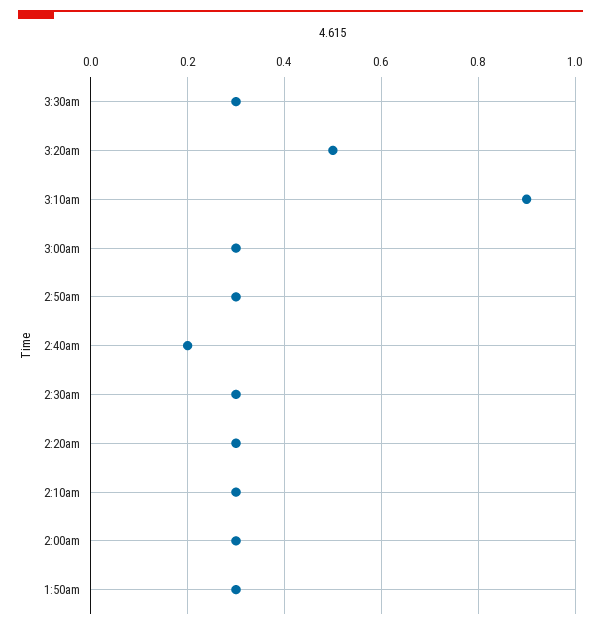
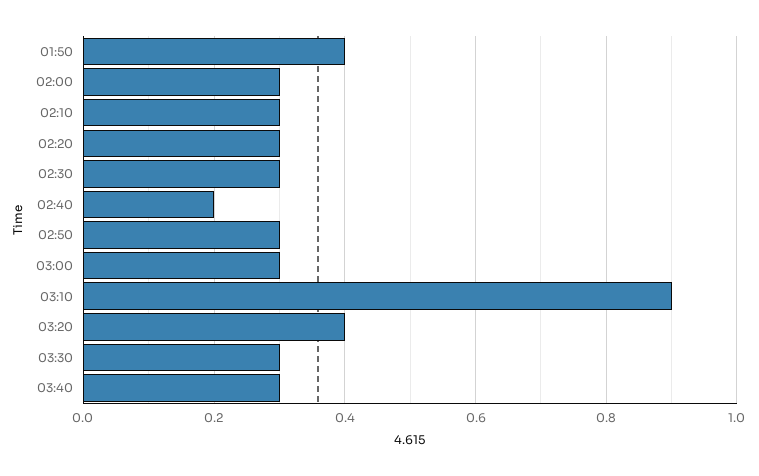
3:20am: 0.5 -> 0.4
1:50am: 0.3 -> 0.4
03:40: none -> 0.3

